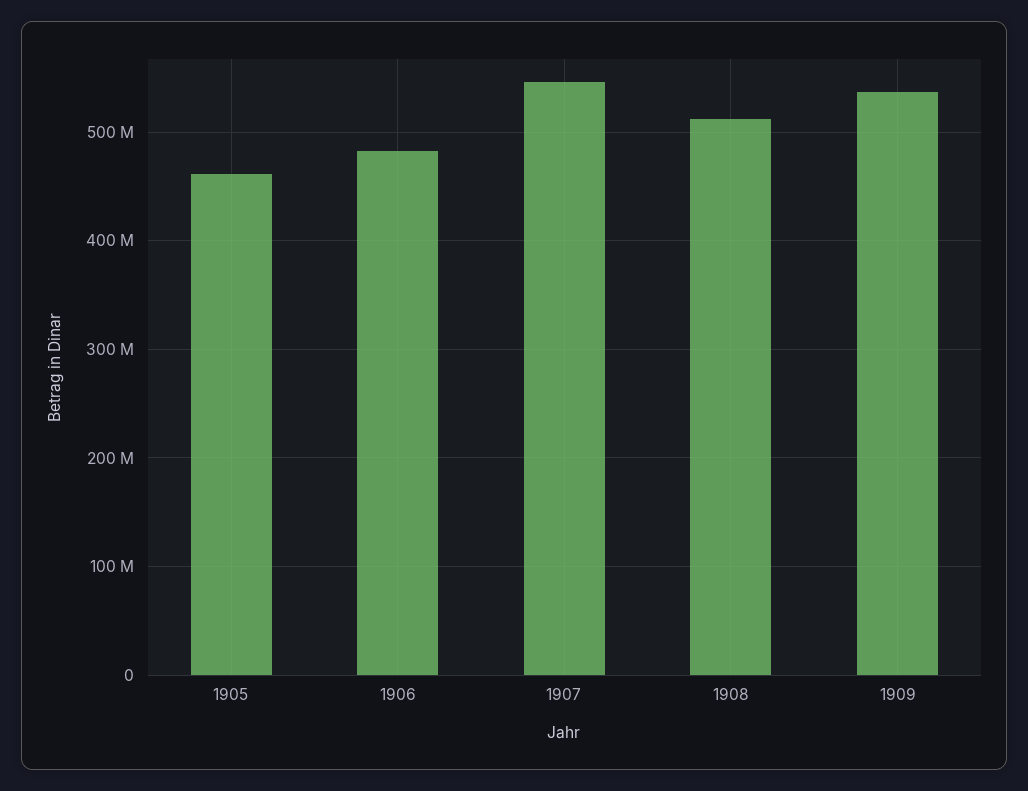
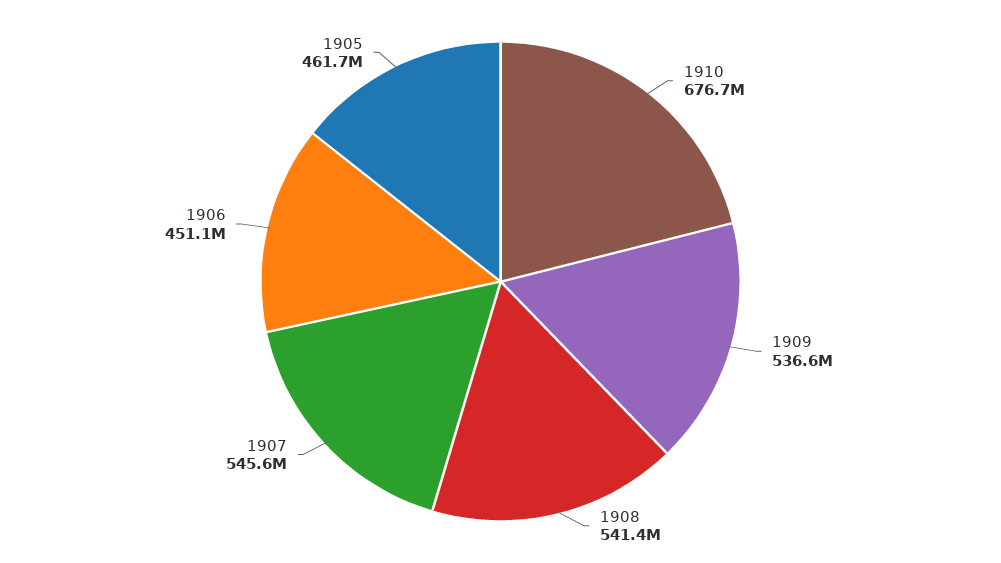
1906: 480000000 -> 451100000
1908: 510000000 -> 541400000
1910: none -> 676700000

